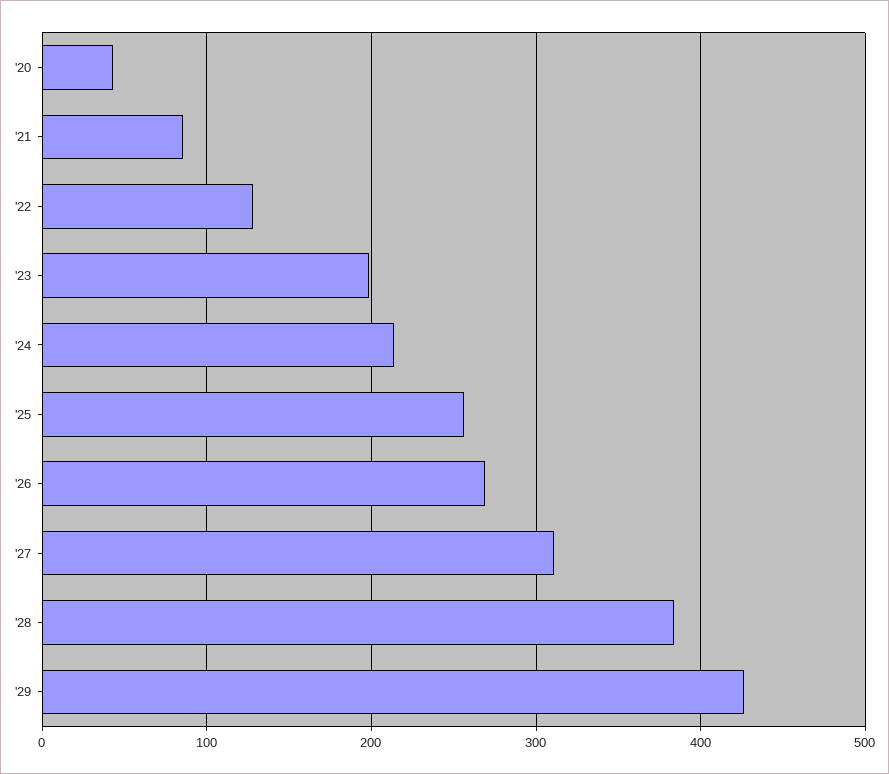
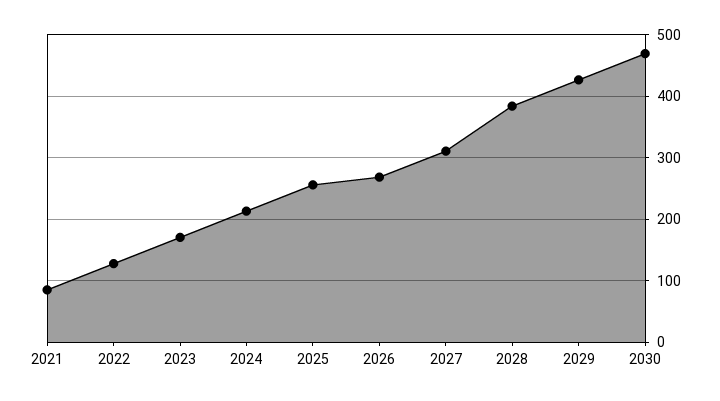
'20: 40 -> none
'23: 200 -> 170
2030: none -> 470

